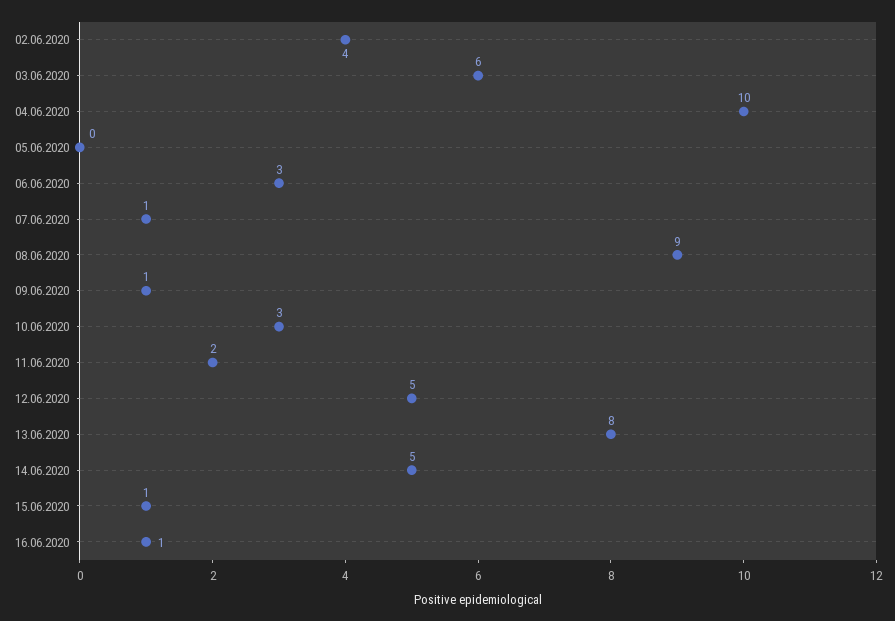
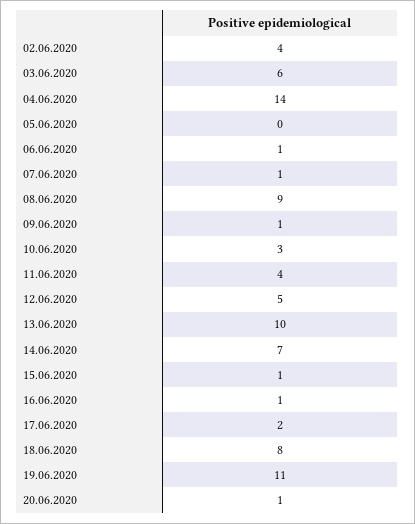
04.06.2020: 10 -> 14
06.06.2020: 3 -> 1
11.06.2020: 2 -> 4
13.06.2020: 8 -> 10
14.06.2020: 5 -> 7
17.06.2020: none -> 2
18.06.2020: none -> 8
19.06.2020: none -> 11
20.06.2020: none -> 1

